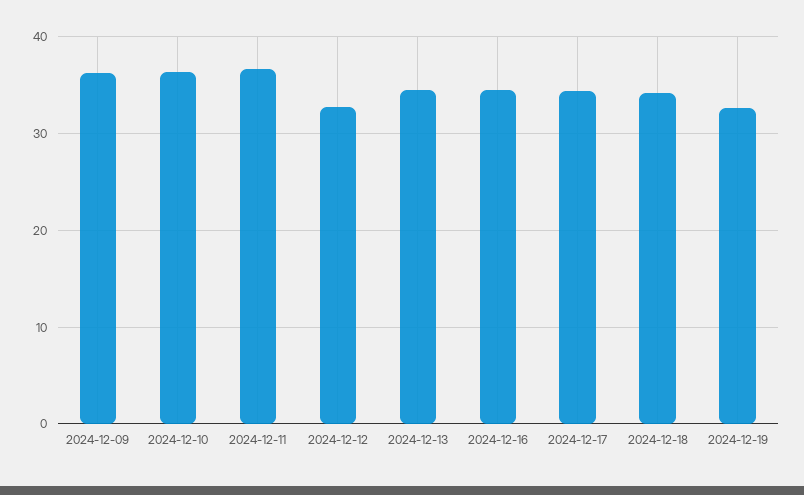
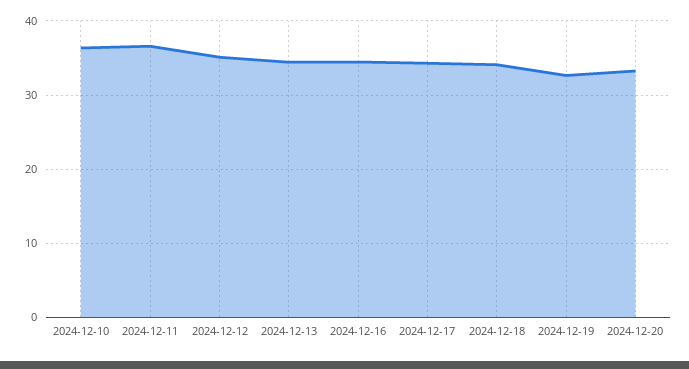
2024-12-09: 36 -> none
2024-12-12: 33 -> 35
2024-12-20: none -> 33

